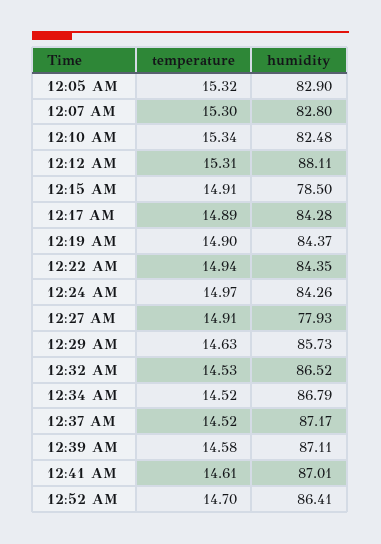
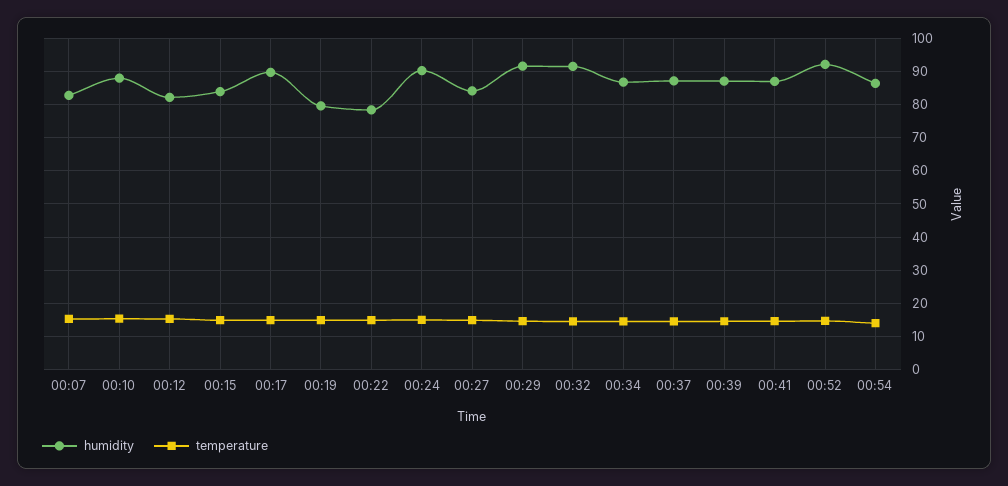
temperature, 12:05 AM: 15.32 -> none
humidity, 12:05 AM: 82.9 -> none
humidity, 12:10 AM: 82.48 -> 88
humidity, 12:12 AM: 88.11 -> 82
humidity, 12:15 AM: 78.5 -> 84
humidity, 12:17 AM: 84.28 -> 90
humidity, 12:19 AM: 84.37 -> 80
humidity, 12:22 AM: 84.35 -> 78
humidity, 12:24 AM: 84.26 -> 90
humidity, 12:27 AM: 77.93 -> 84
humidity, 12:29 AM: 85.73 -> 92
humidity, 12:32 AM: 86.52 -> 92
humidity, 12:52 AM: 86.41 -> 92
humidity, 00:54: none -> 86
temperature, 00:54: none -> 14

